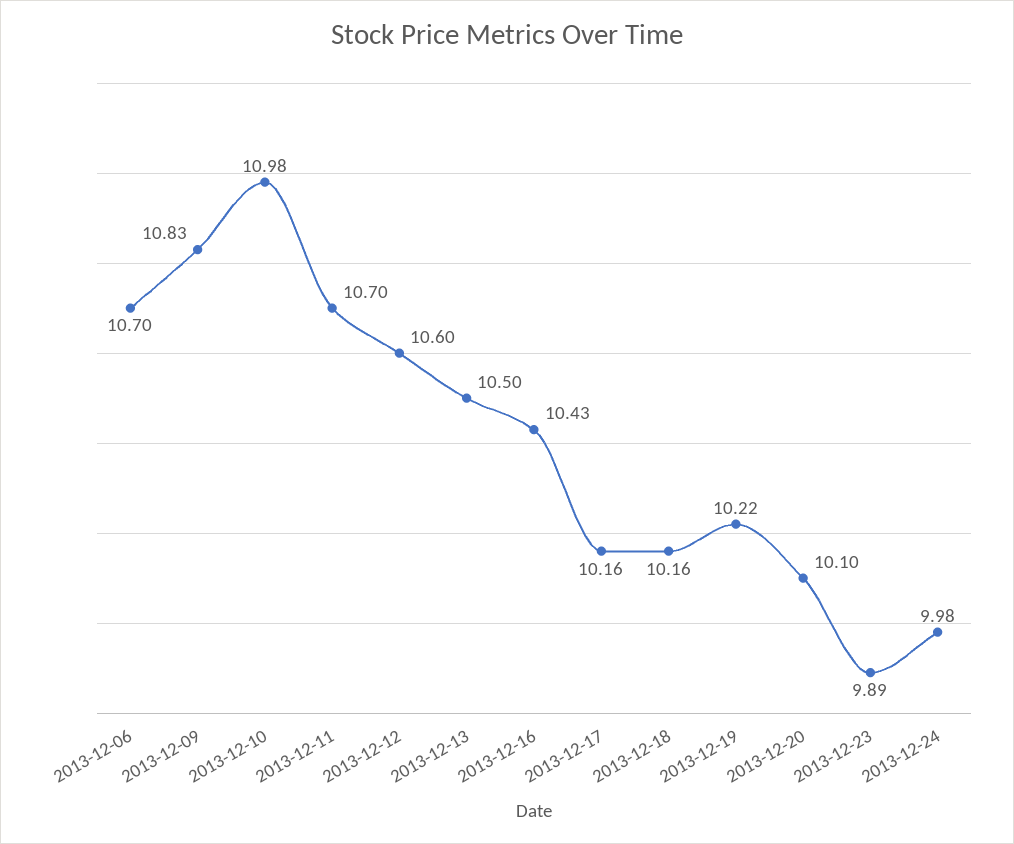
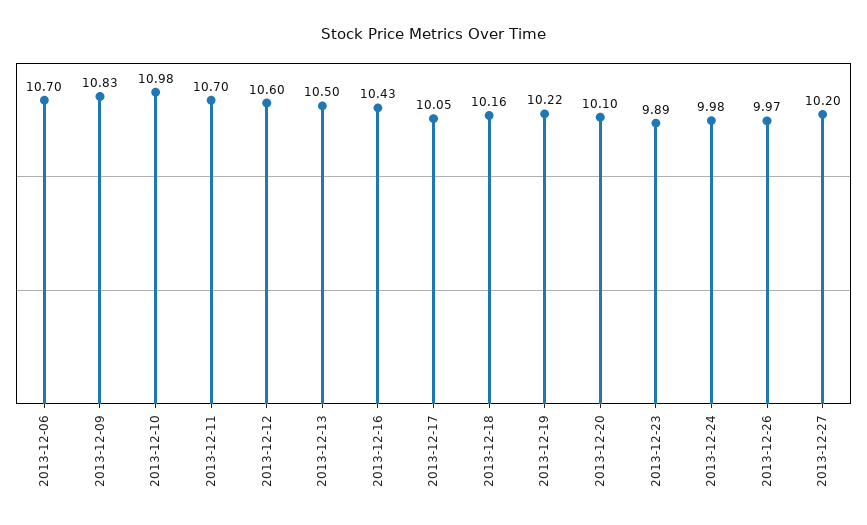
2013-12-17: 10.16 -> 10.05
2013-12-26: none -> 9.97
2013-12-27: none -> 10.2

